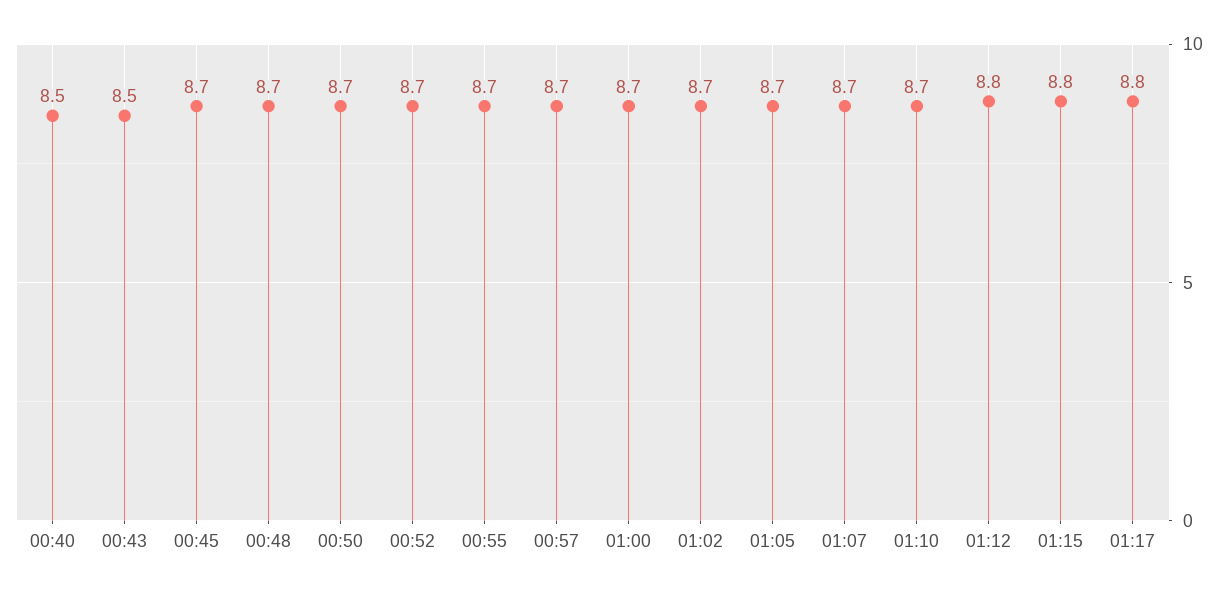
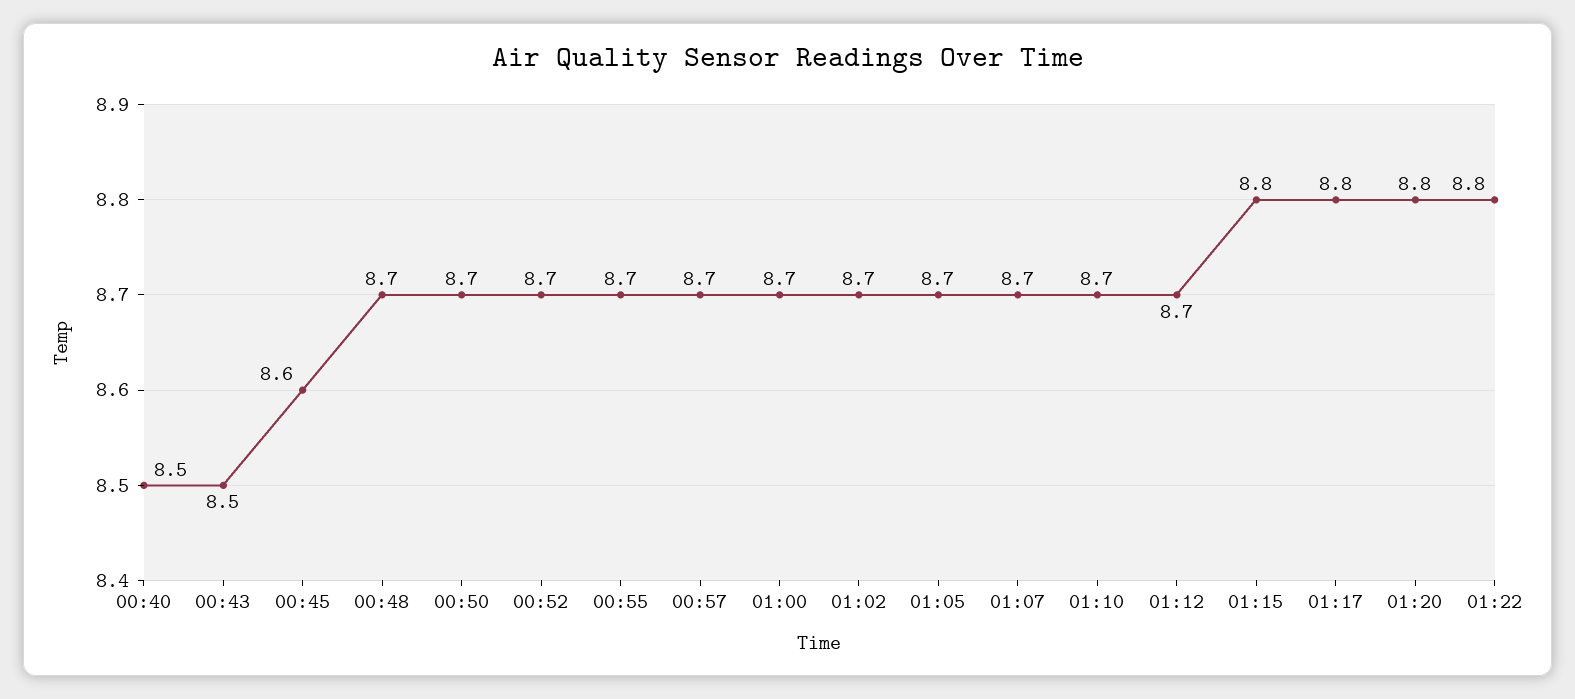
00:45: 8.7 -> 8.6
01:12: 8.8 -> 8.7
01:20: none -> 8.8
01:22: none -> 8.8

